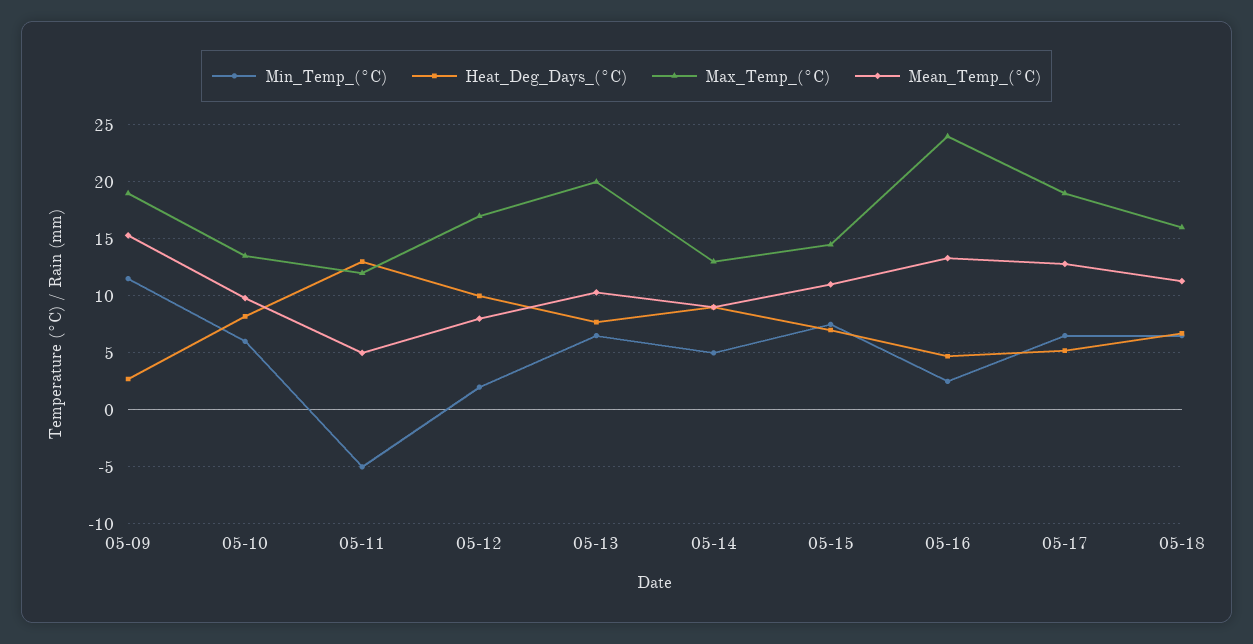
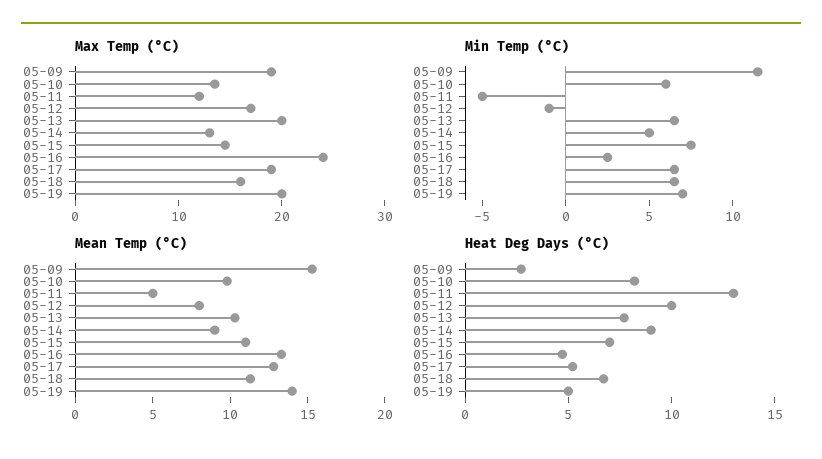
Min_Temp_(°C), 05-12: 2 -> -1
Max_Temp_(°C), 05-19: none -> 20
Min_Temp_(°C), 05-19: none -> 7
Mean_Temp_(°C), 05-19: none -> 14
Heat_Deg_Days_(°C), 05-19: none -> 5

